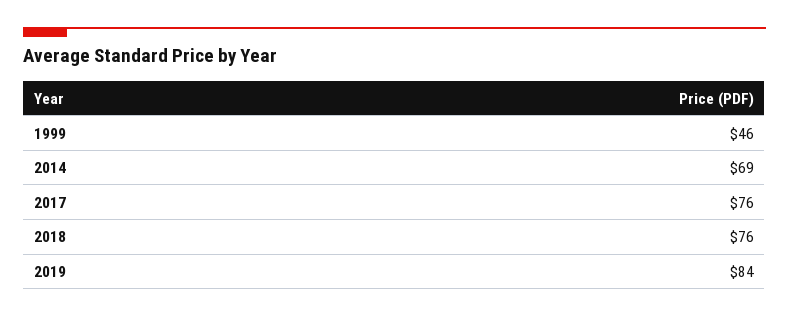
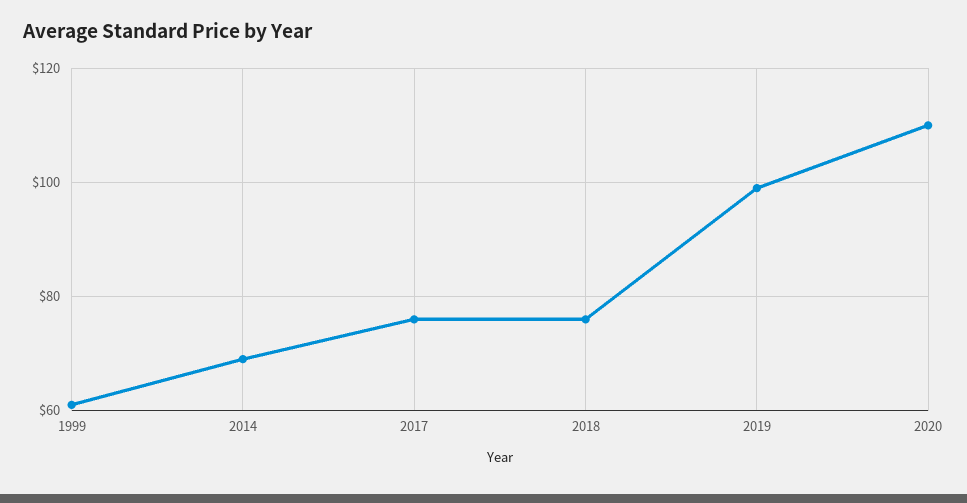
1999: 46 -> 60
2019: 84 -> 100
2020: none -> 110

